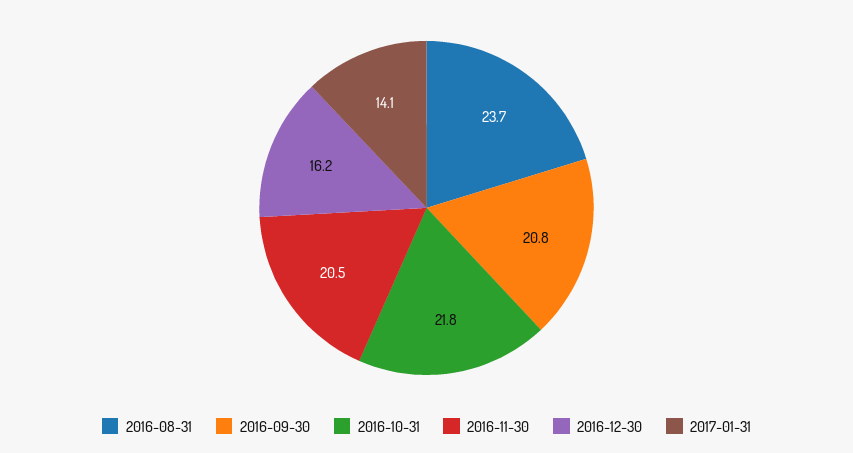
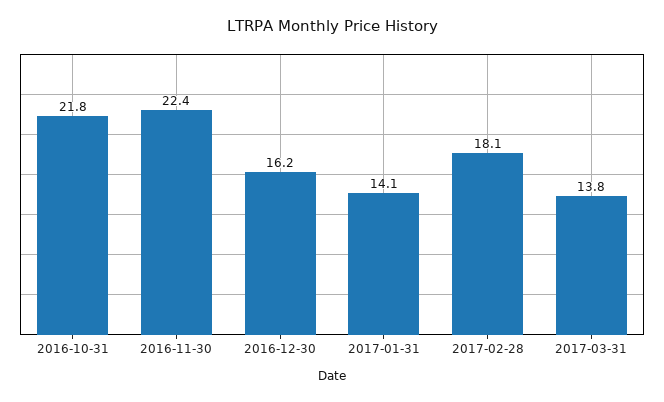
2016-08-31: 23.7 -> none
2016-09-30: 20.8 -> none
2016-11-30: 20.5 -> 22.4
2017-02-28: none -> 18.1
2017-03-31: none -> 13.8

